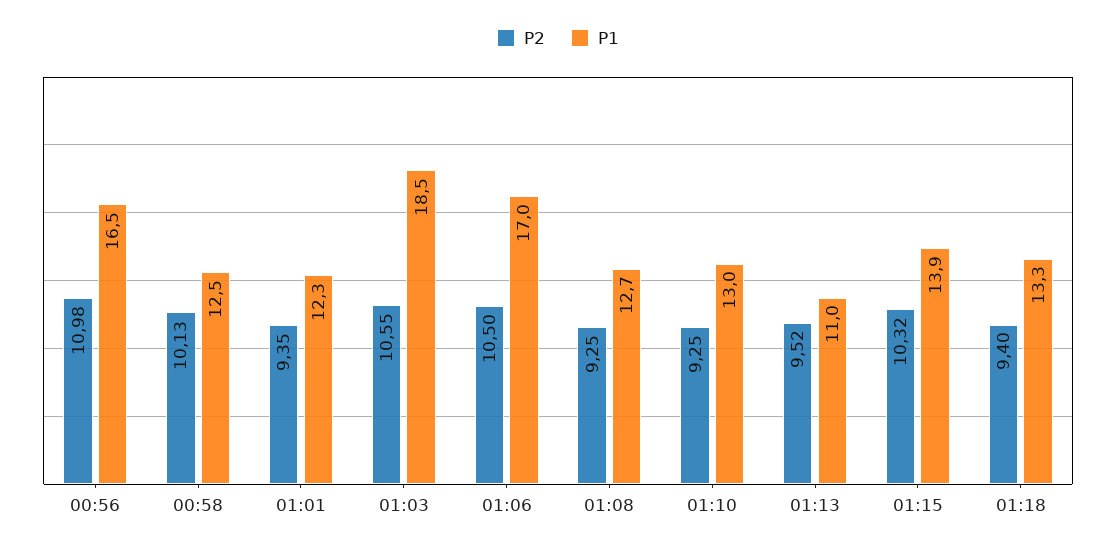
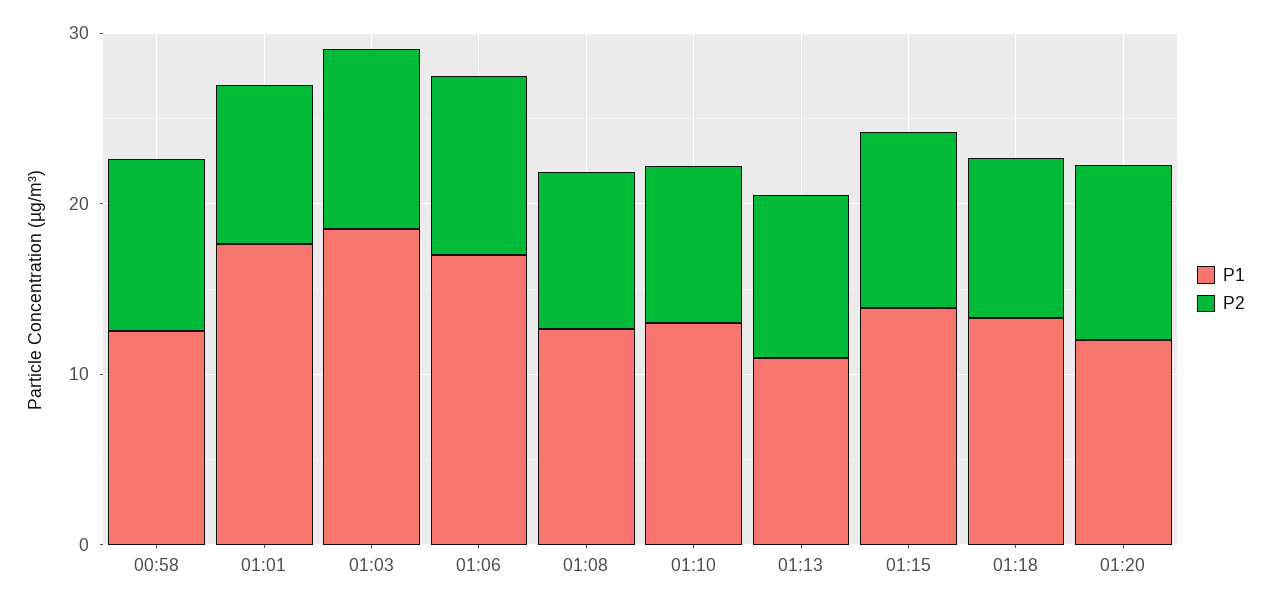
P2, 00:56: 10.98 -> none
P1, 00:56: 16.5 -> none
P1, 01:01: 12.3 -> 18
P1, 01:20: none -> 12
P2, 01:20: none -> 10

